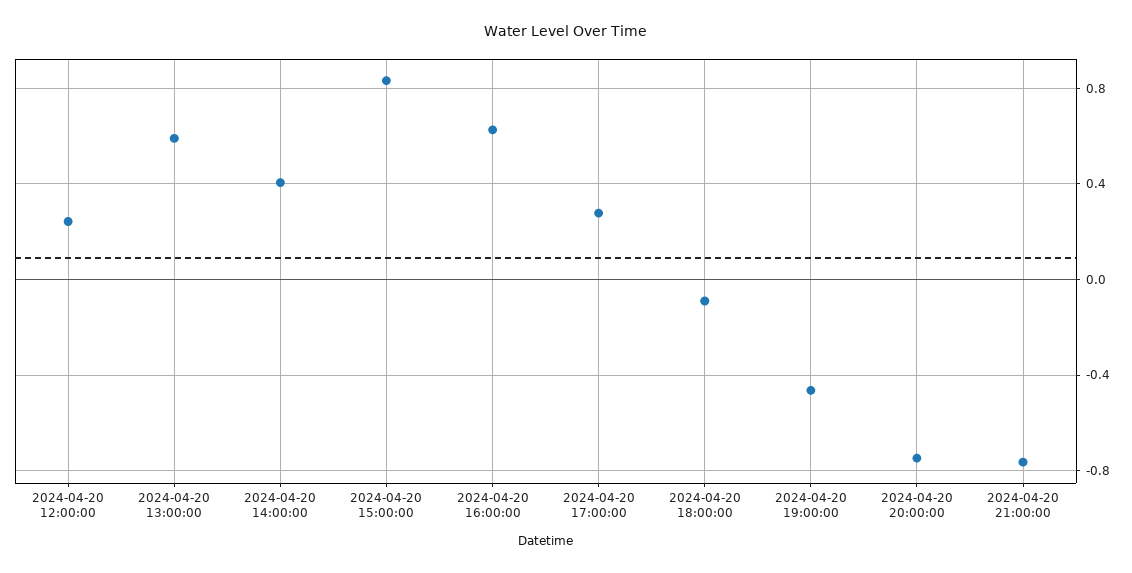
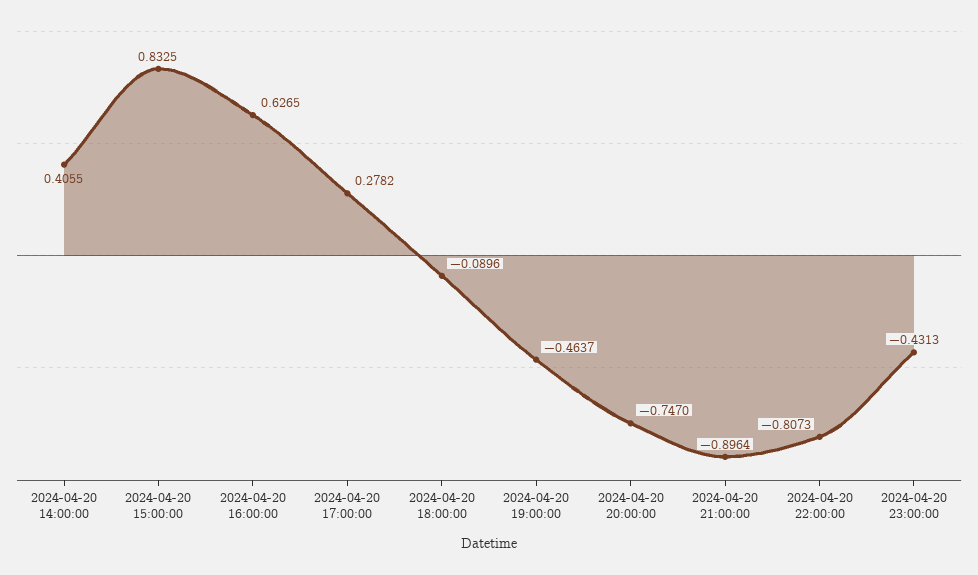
2024-04-20 12:00:00: 0.25 -> none
2024-04-20 13:00:00: 0.6 -> none
2024-04-20 21:00:00: -0.75 -> -0.8964
2024-04-20 22:00:00: none -> -0.8073
2024-04-20 23:00:00: none -> -0.4313

